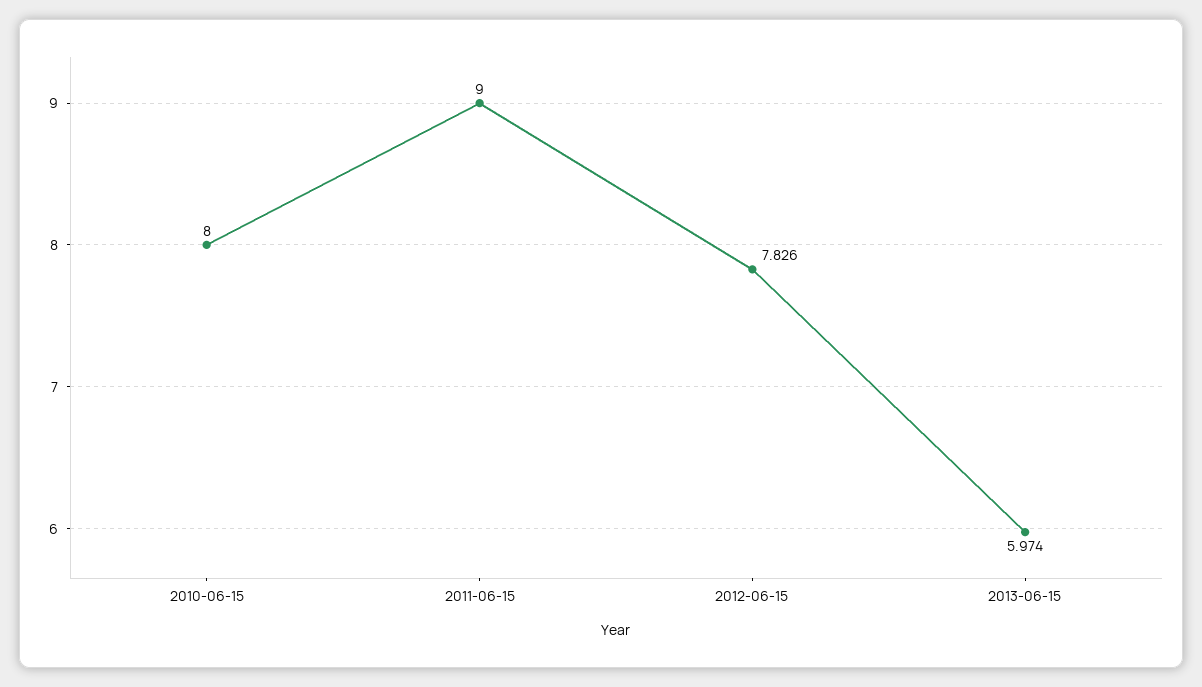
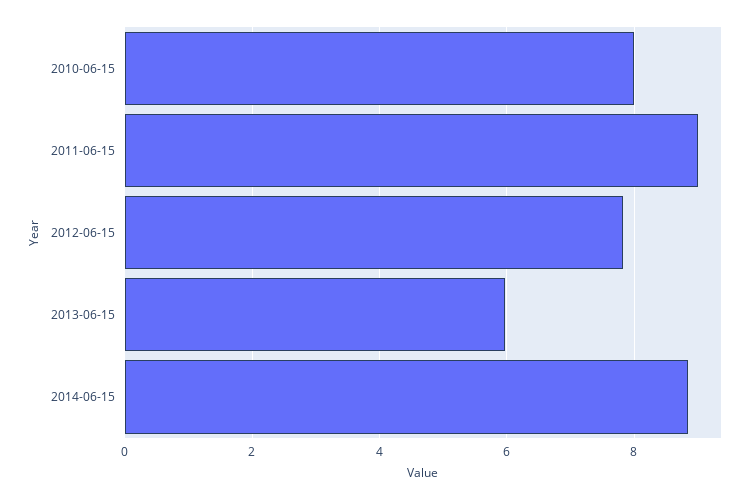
2014-06-15: none -> 8.8

